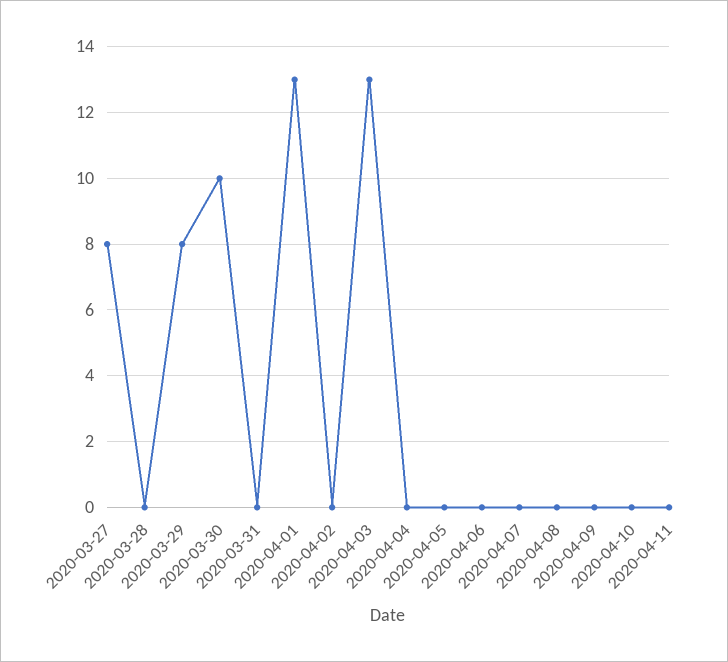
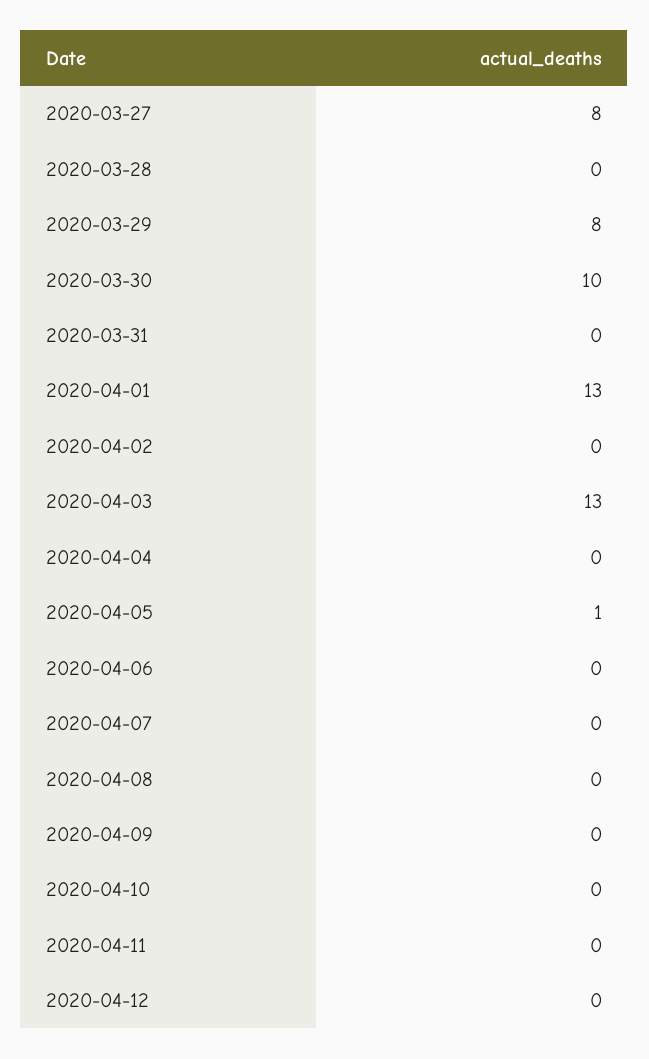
2020-04-05: 0 -> 1
2020-04-12: none -> 0

